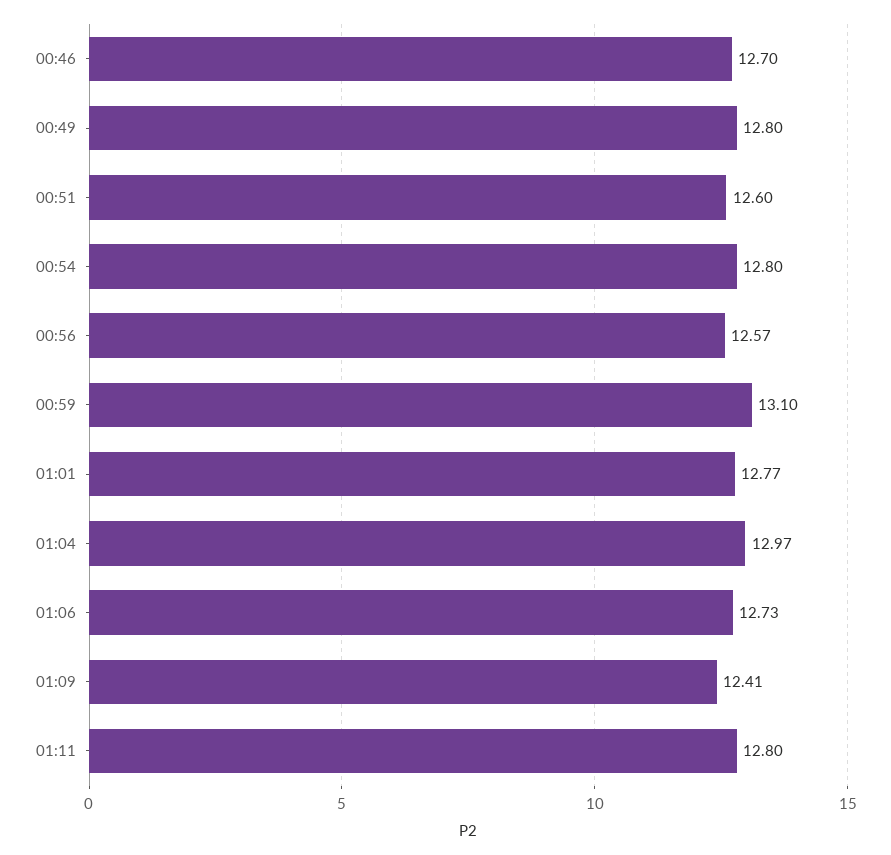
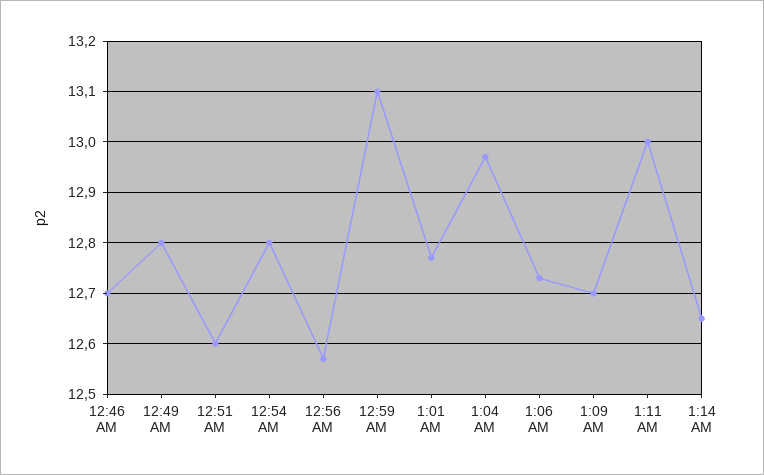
01:09: 12.41 -> 12.7
01:11: 12.8 -> 13
1:14 AM: none -> 12.65

